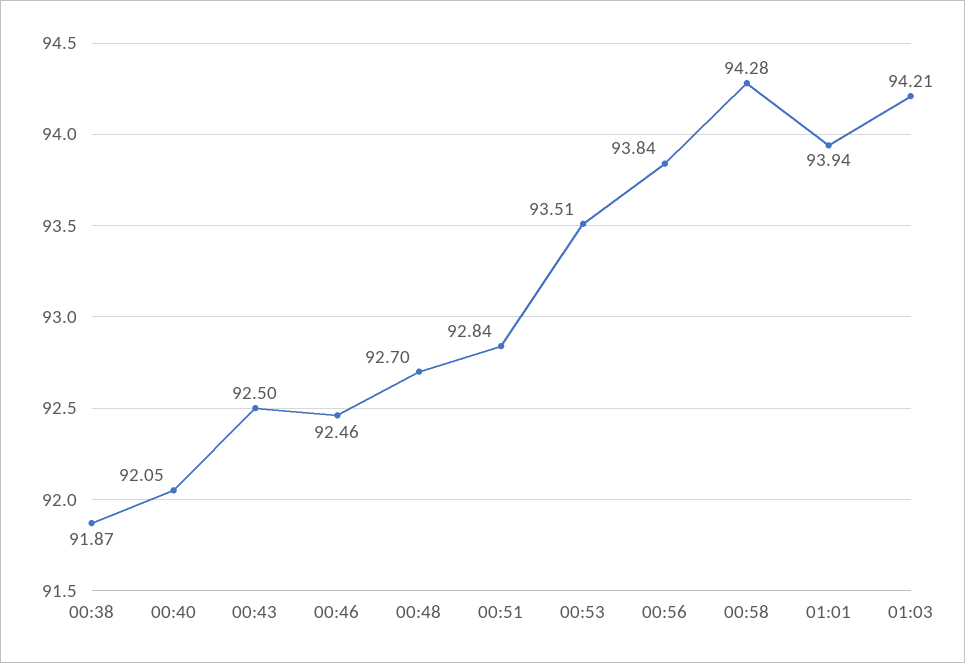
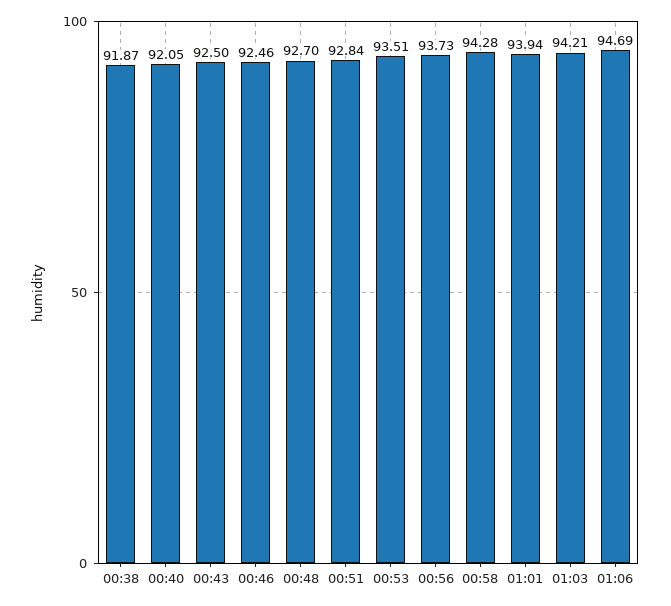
00:56: 93.84 -> 93.73
01:06: none -> 94.69

